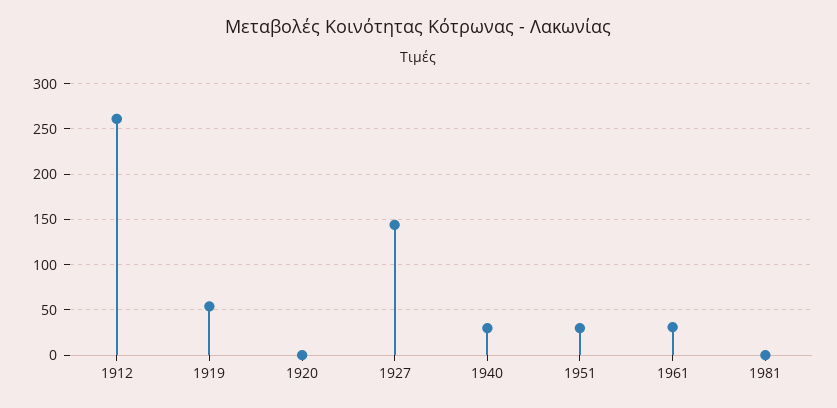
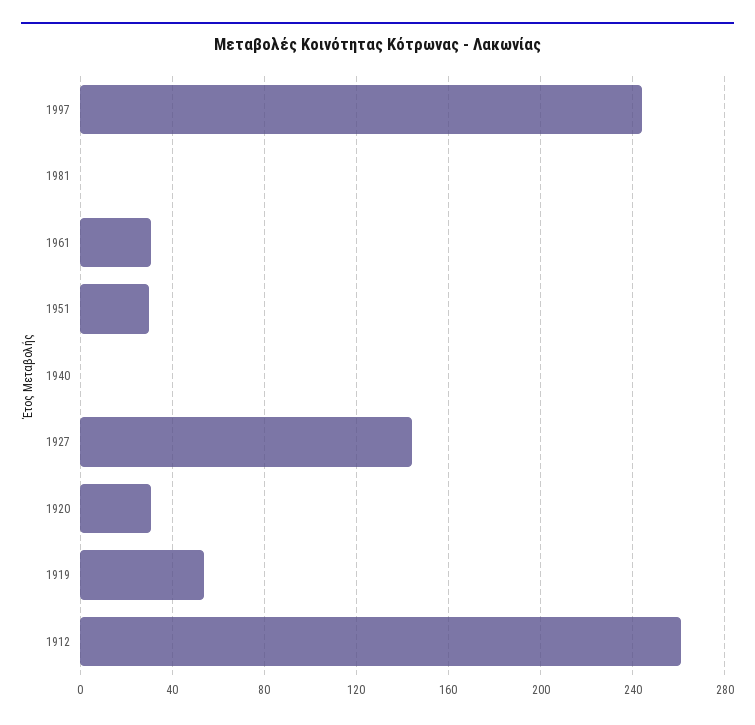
1920: 0 -> 30
1940: 30 -> 0
1997: none -> 245

